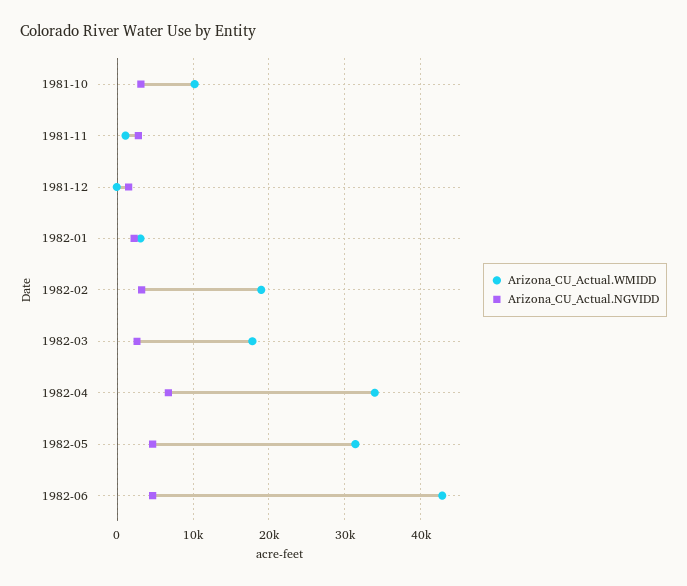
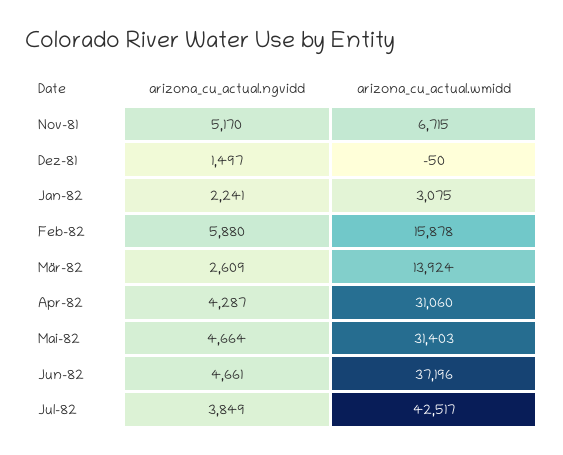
Arizona_CU_Actual.WMIDD, 1981-10: 10000 -> none
Arizona_CU_Actual.NGVIDD, 1981-10: 3000 -> none
Arizona_CU_Actual.WMIDD, 1981-11: 1000 -> 6715
Arizona_CU_Actual.NGVIDD, 1981-11: 3000 -> 5170
Arizona_CU_Actual.WMIDD, 1982-02: 19000 -> 15878
Arizona_CU_Actual.NGVIDD, 1982-02: 3000 -> 5880
Arizona_CU_Actual.WMIDD, 1982-03: 18000 -> 13924
Arizona_CU_Actual.WMIDD, 1982-04: 34000 -> 31060
Arizona_CU_Actual.NGVIDD, 1982-04: 7000 -> 4287
Arizona_CU_Actual.WMIDD, 1982-06: 43000 -> 37196
Arizona_CU_Actual.NGVIDD, Jul-82: none -> 3849
Arizona_CU_Actual.WMIDD, Jul-82: none -> 42517

